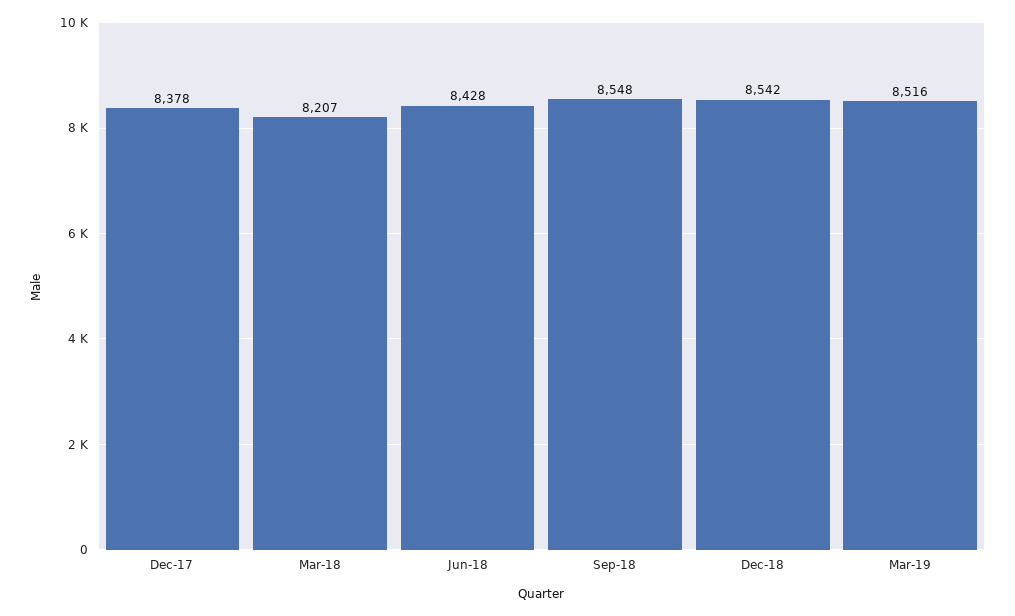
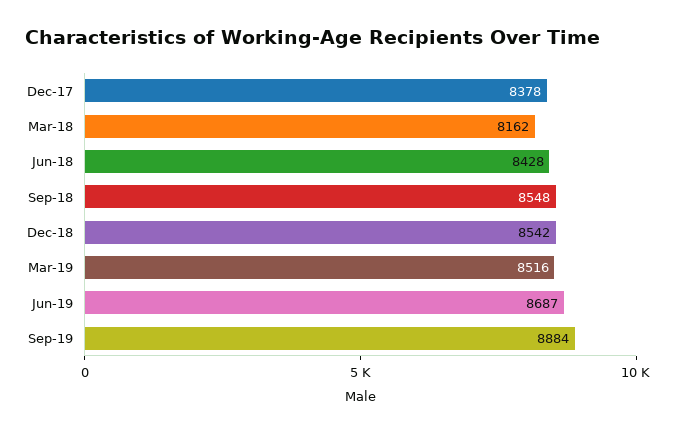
Mar-18: 8207 -> 8162
Jun-19: none -> 8687
Sep-19: none -> 8884

